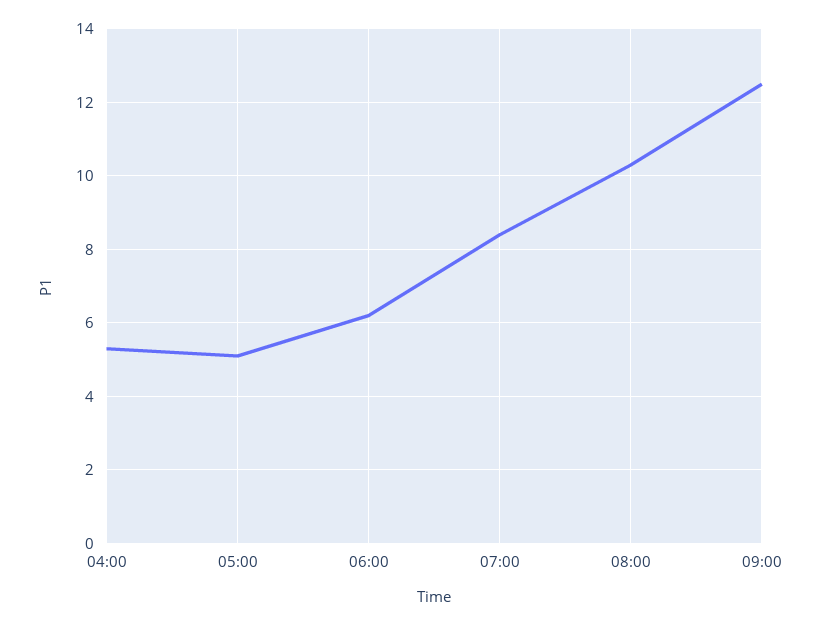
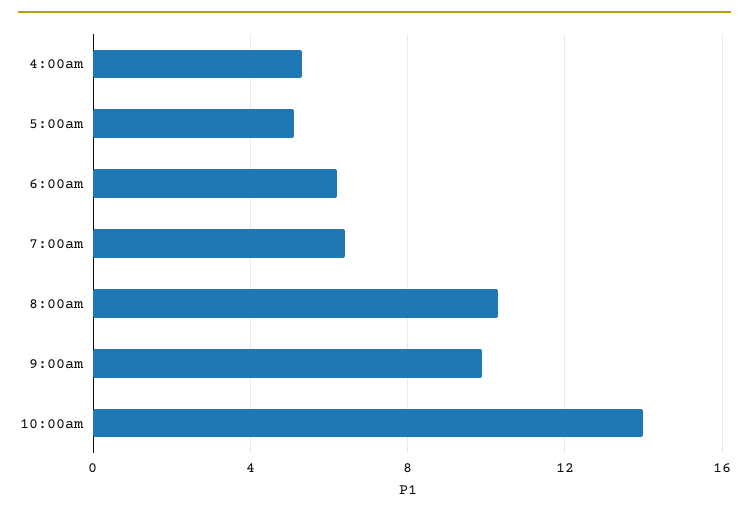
07:00: 8.5 -> 6.5
09:00: 12.5 -> 10
10:00am: none -> 14

